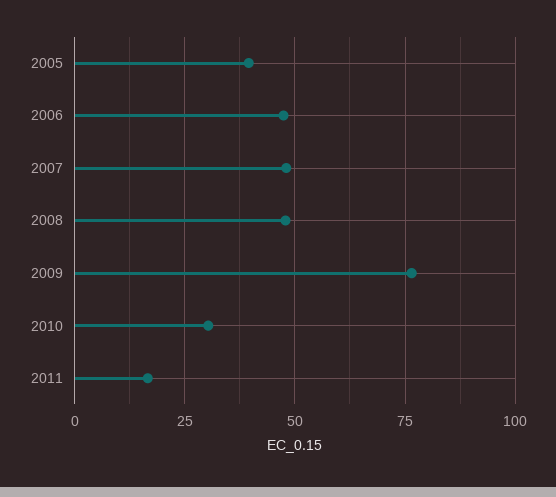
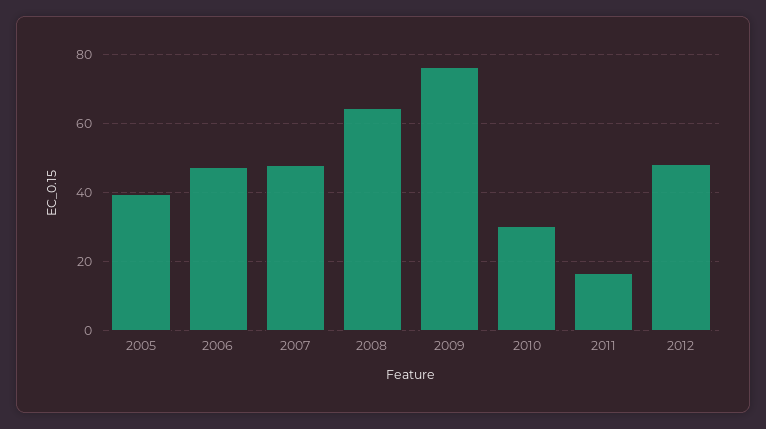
2008: 47.5 -> 64
2012: none -> 48

